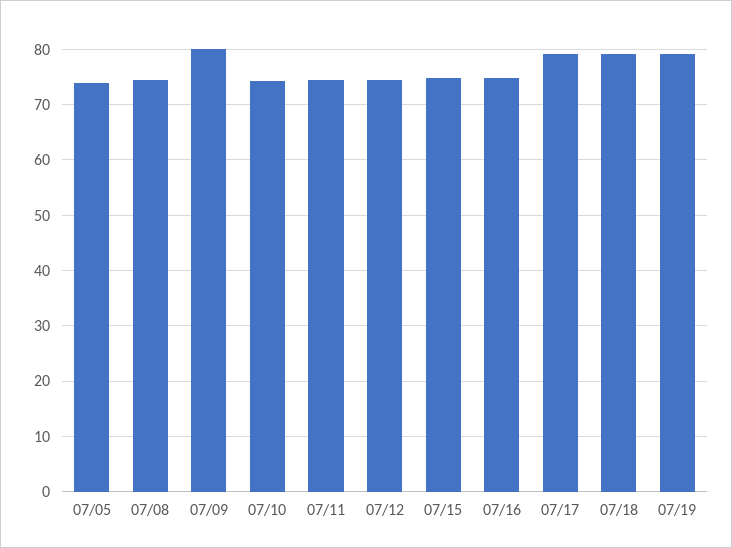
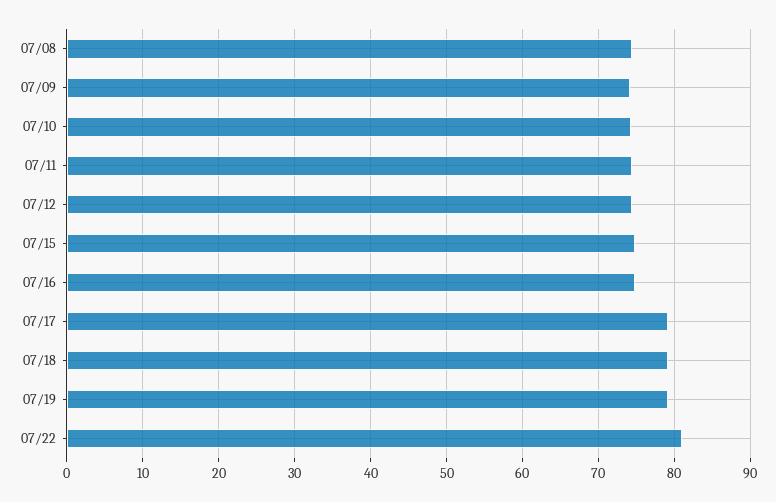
07/05: 74 -> none
07/09: 80 -> 74
07/22: none -> 81

